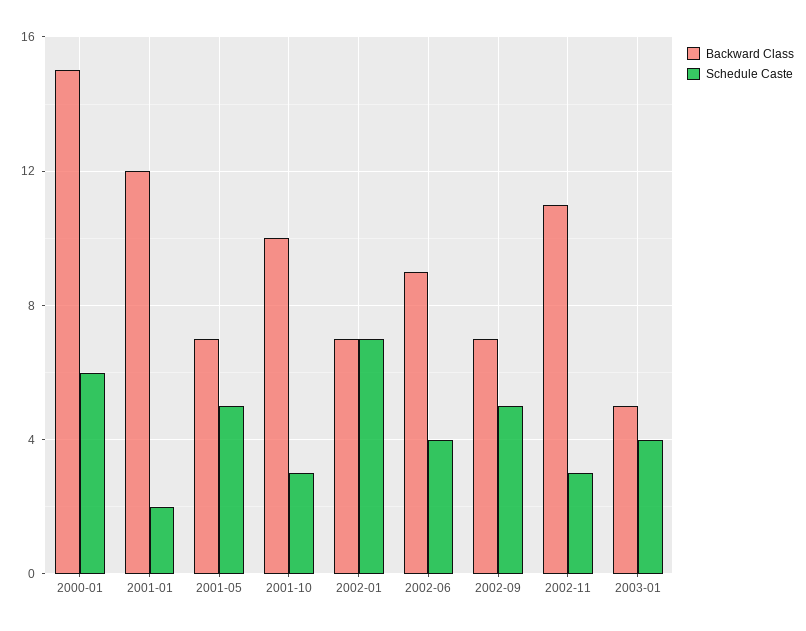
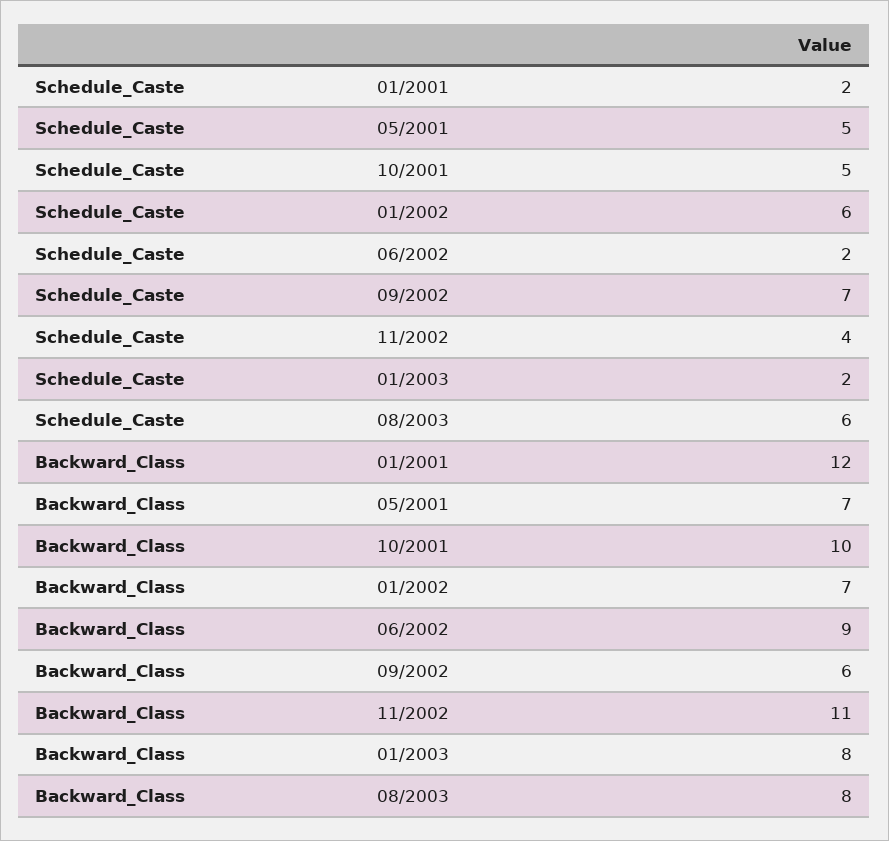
Backward Class, 2000-01: 15 -> none
Schedule Caste, 2000-01: 6 -> none
Schedule Caste, 2001-10: 3 -> 5
Schedule Caste, 2002-01: 7 -> 6
Schedule Caste, 2002-06: 4 -> 2
Backward Class, 2002-09: 7 -> 6
Schedule Caste, 2002-09: 5 -> 7
Schedule Caste, 2002-11: 3 -> 4
Backward Class, 2003-01: 5 -> 8
Schedule Caste, 2003-01: 4 -> 2
Schedule Caste, 08/2003: none -> 6
Backward Class, 08/2003: none -> 8

